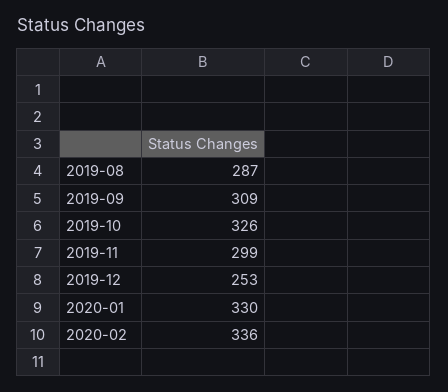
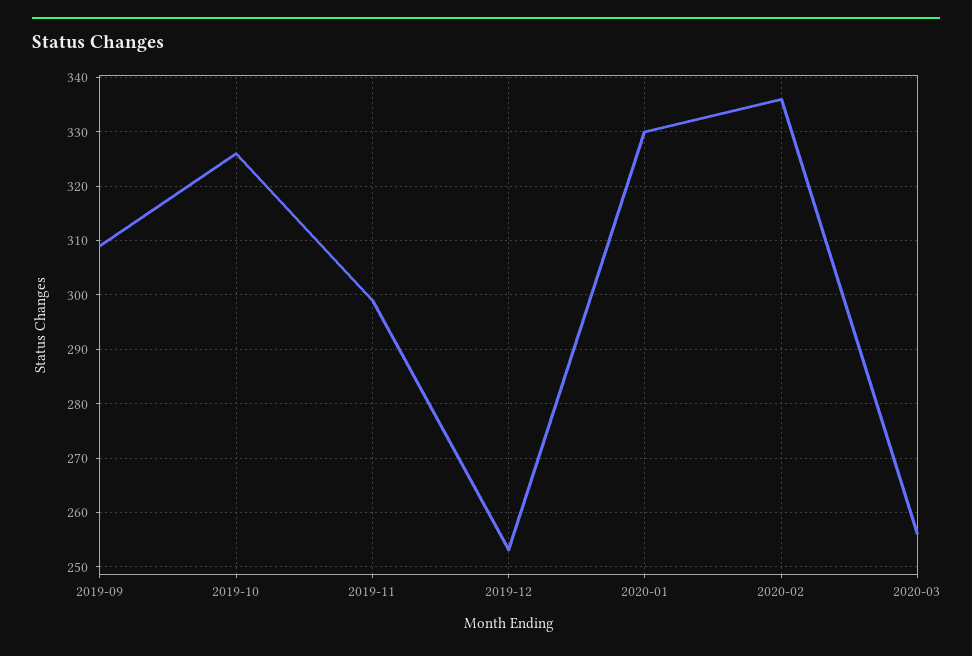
2019-08: 287 -> none
2020-03: none -> 255

